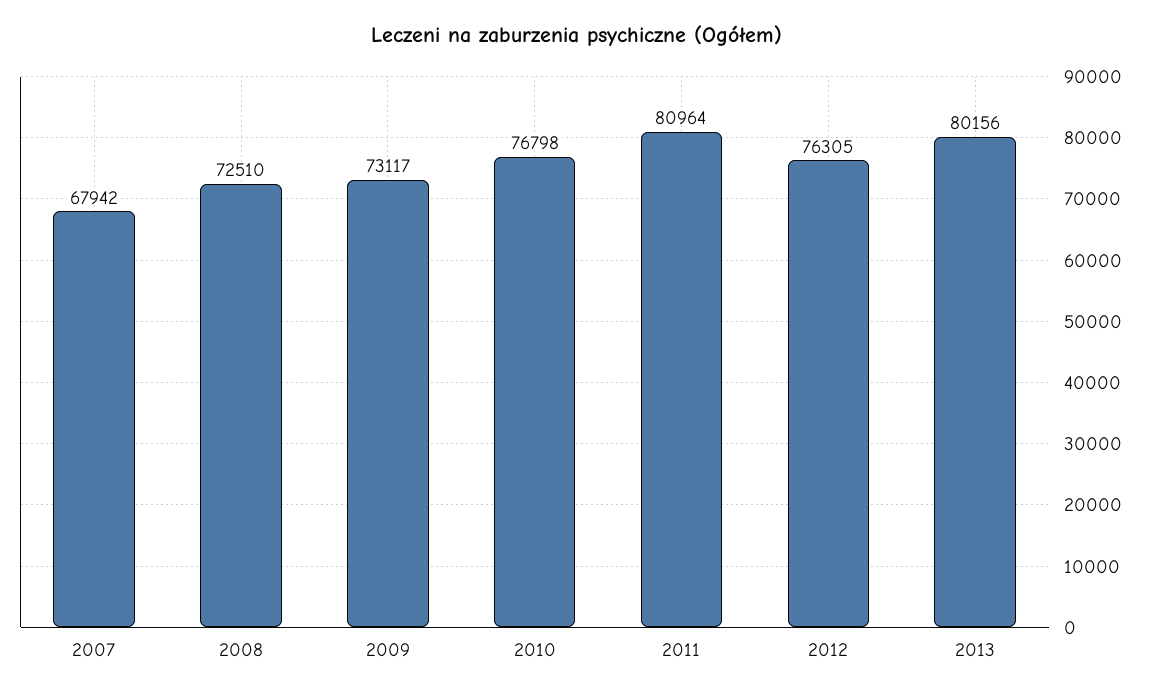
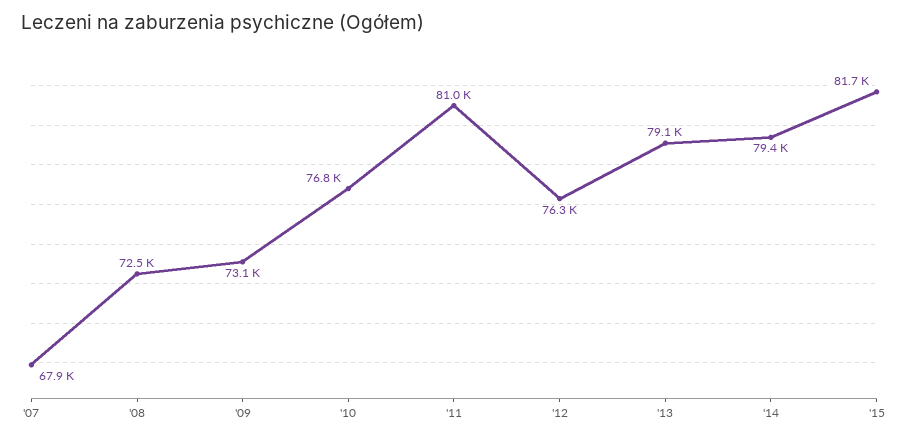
2013: 80156 -> 79100
'14: none -> 79400
'15: none -> 81700

